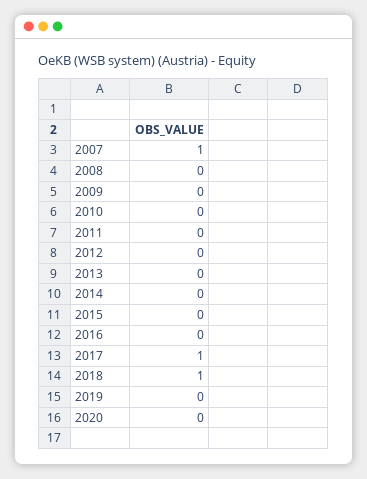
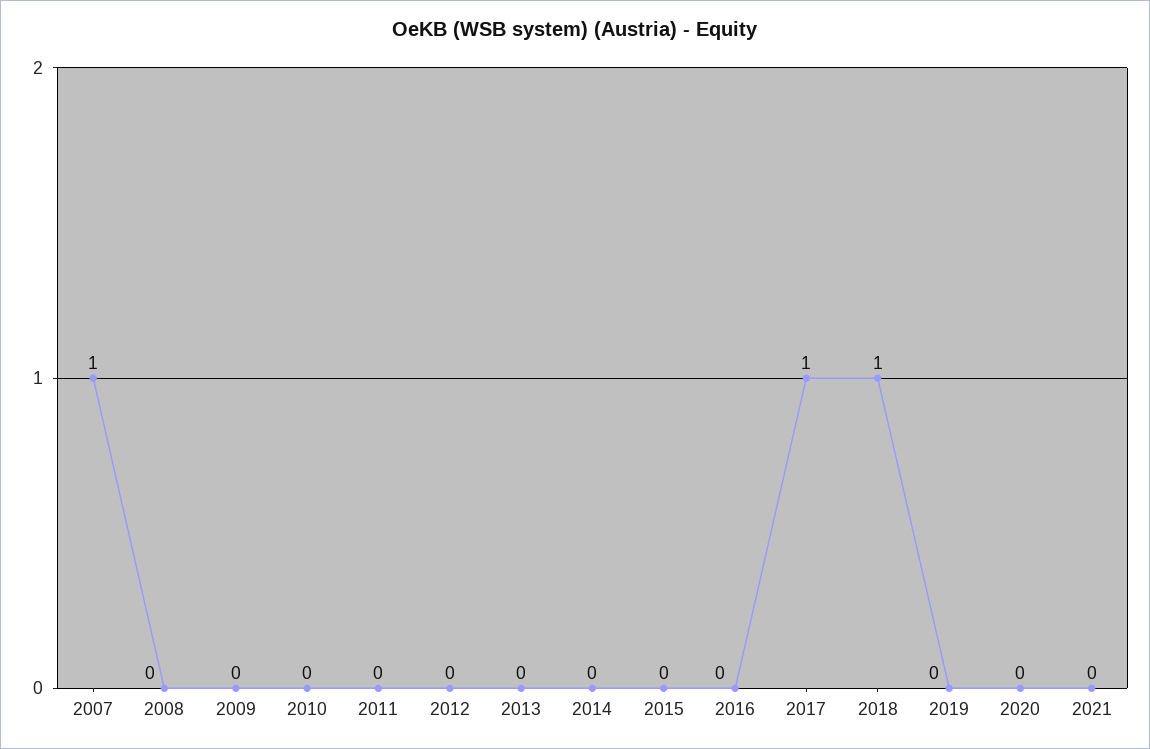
2021: none -> 0

